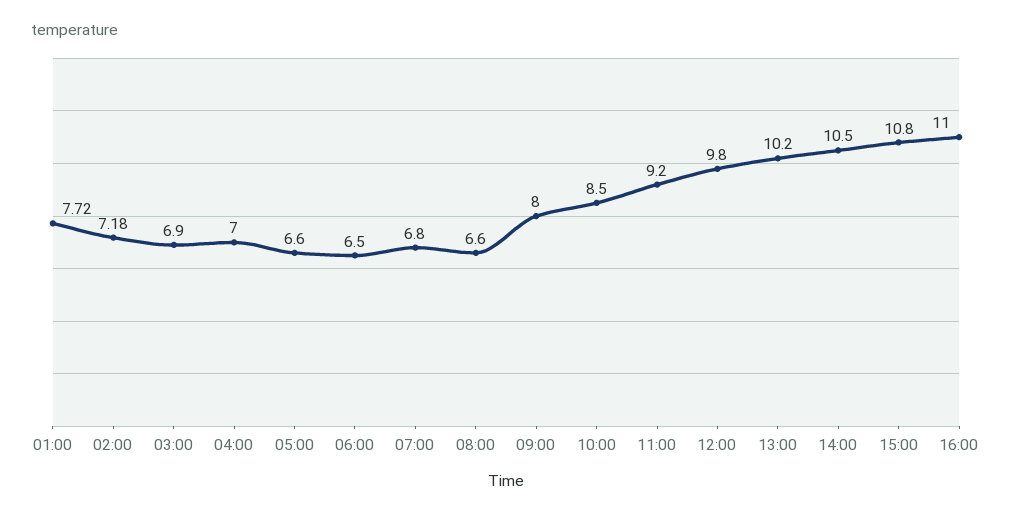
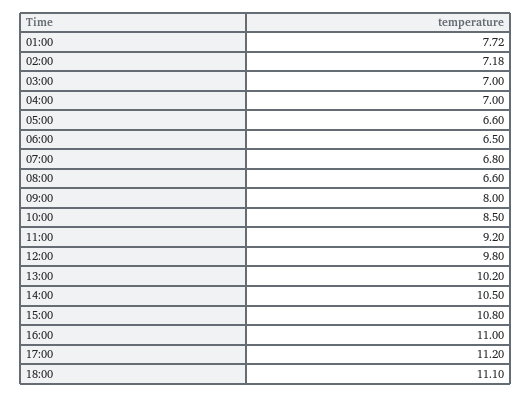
03:00: 6.9 -> 7
17:00: none -> 11.2
18:00: none -> 11.1

